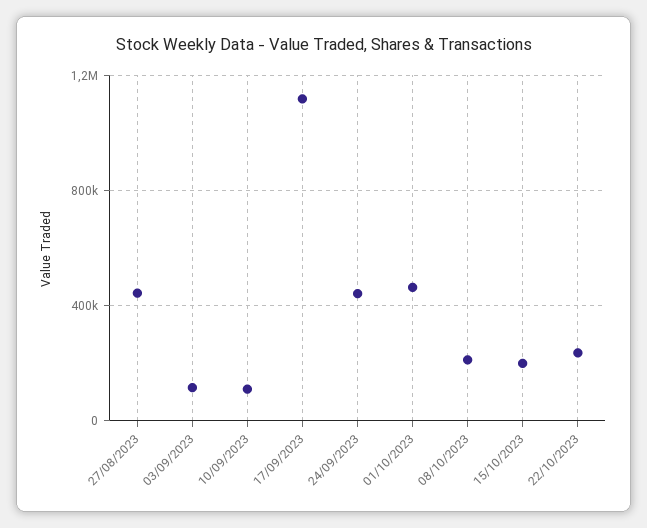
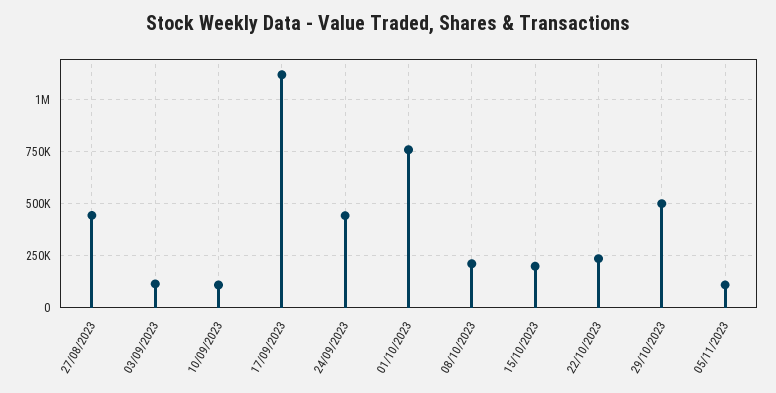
01/10/2023: 450000 -> 750000
29/10/2023: none -> 500000
05/11/2023: none -> 100000

